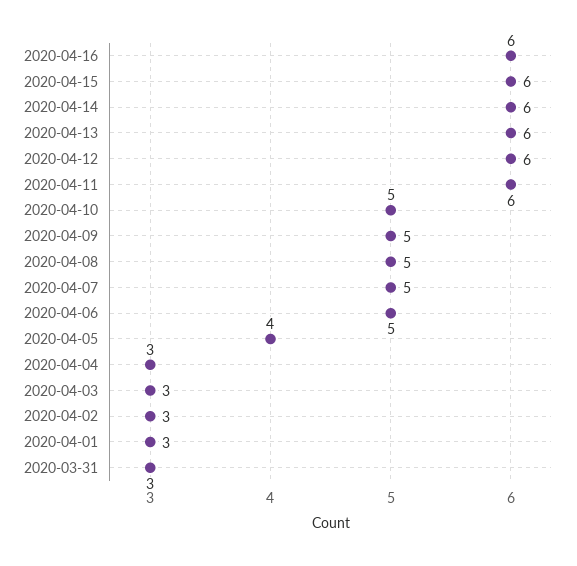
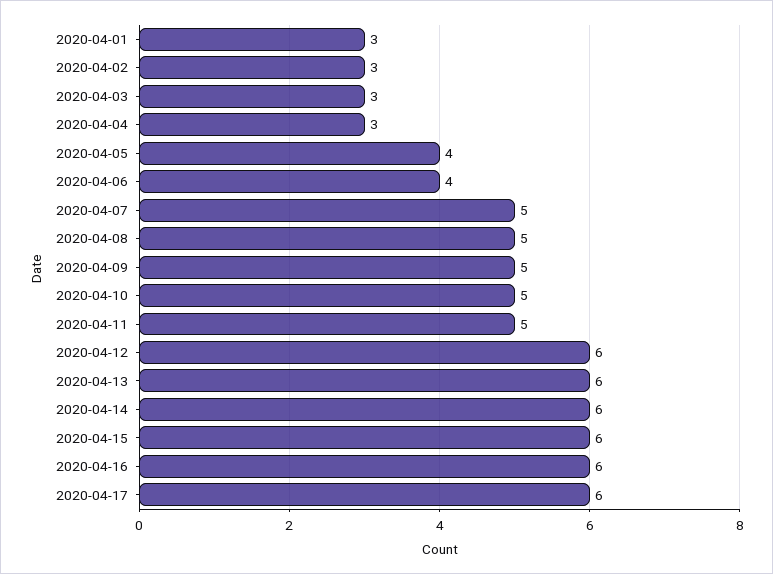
2020-04-11: 6 -> 5
2020-04-06: 5 -> 4
2020-03-31: 3 -> none
2020-04-17: none -> 6

